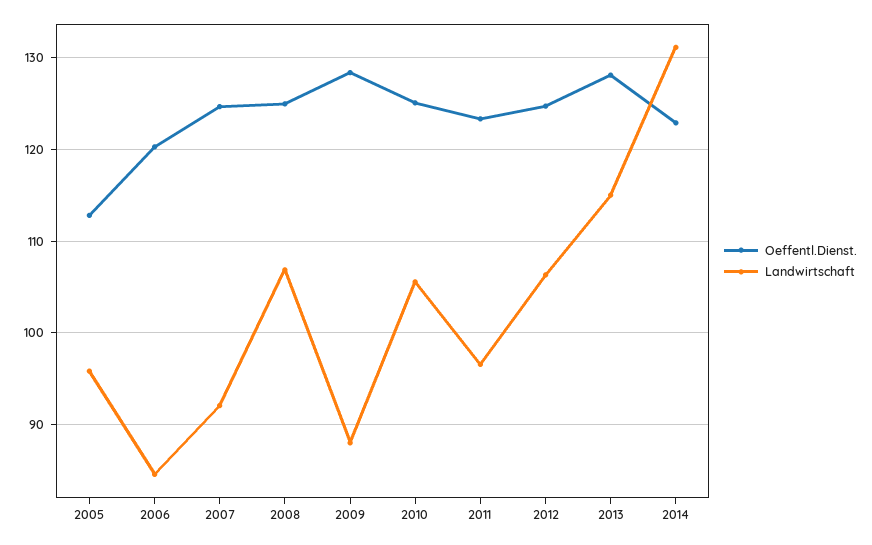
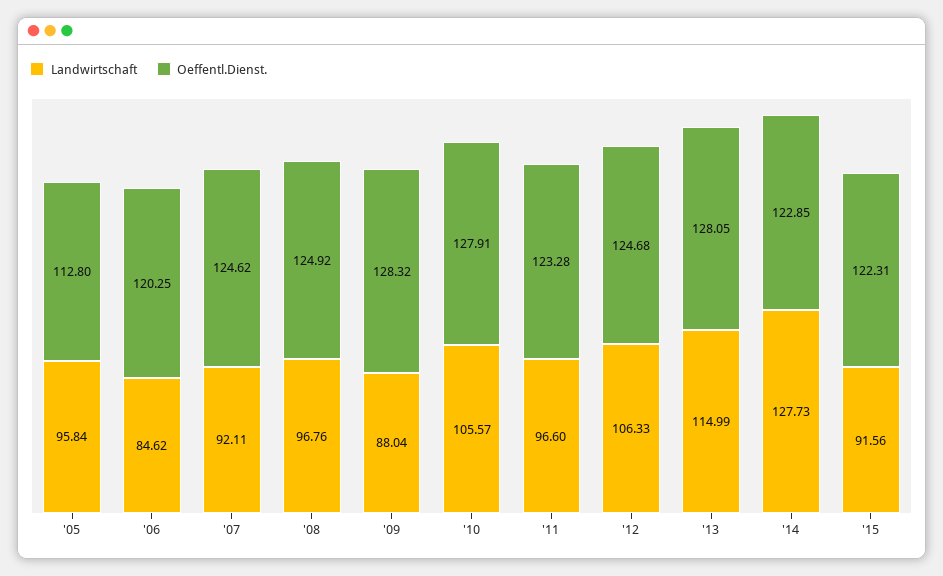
Landwirtschaft, 2008: 107 -> 96.76
Oeffentl.Dienst., 2010: 125 -> 127.91
Landwirtschaft, 2014: 131 -> 127.73
Landwirtschaft, '15: none -> 91.56
Oeffentl.Dienst., '15: none -> 122.31

